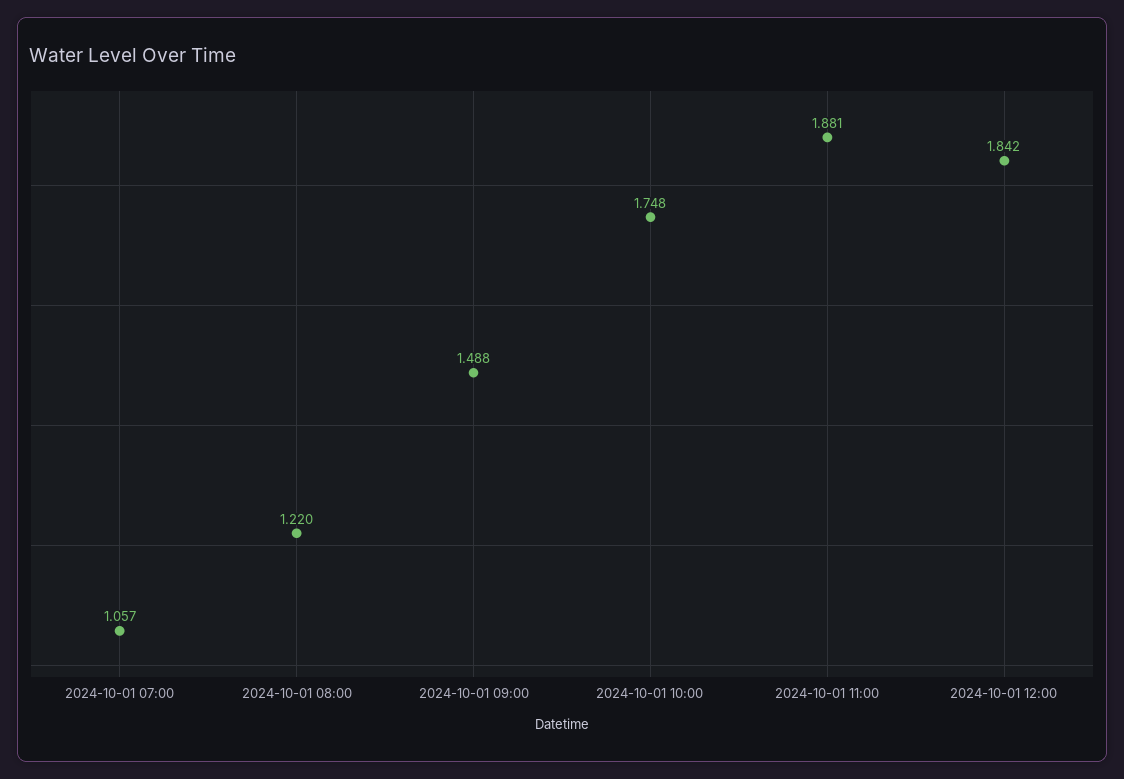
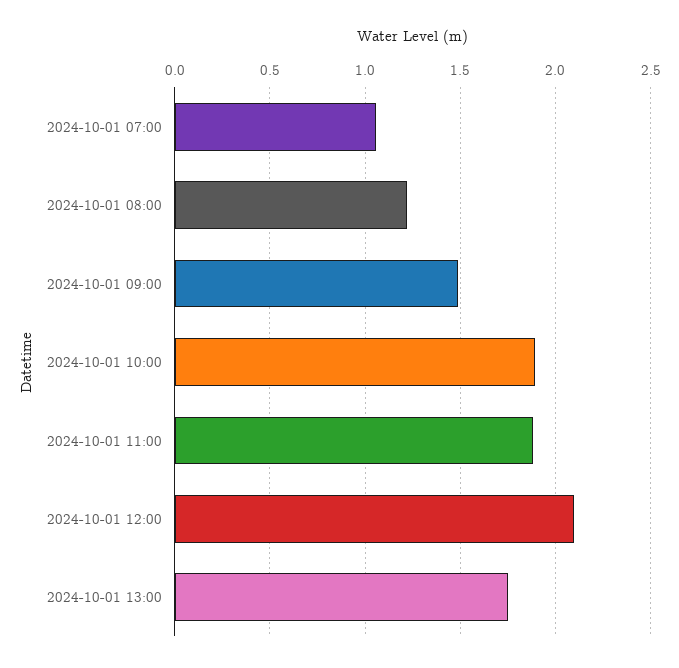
2024-10-01 10:00: 1.748 -> 1.9
2024-10-01 12:00: 1.842 -> 2.1
2024-10-01 13:00: none -> 1.75

